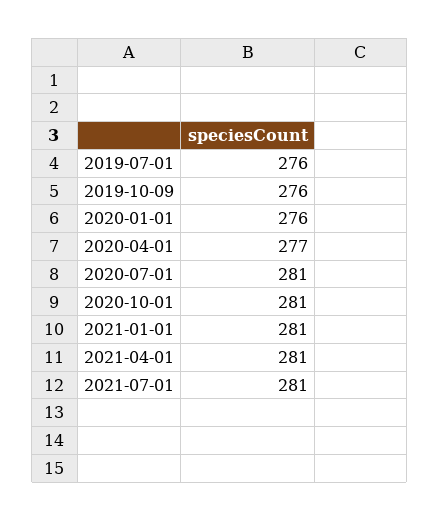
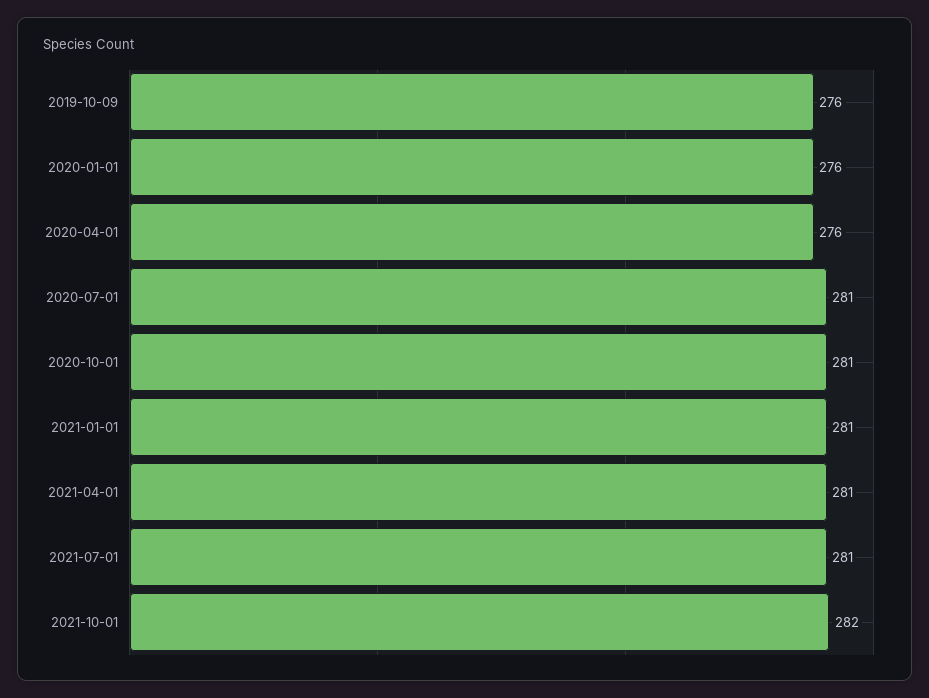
2019-07-01: 276 -> none
2020-04-01: 277 -> 276
2021-10-01: none -> 282

